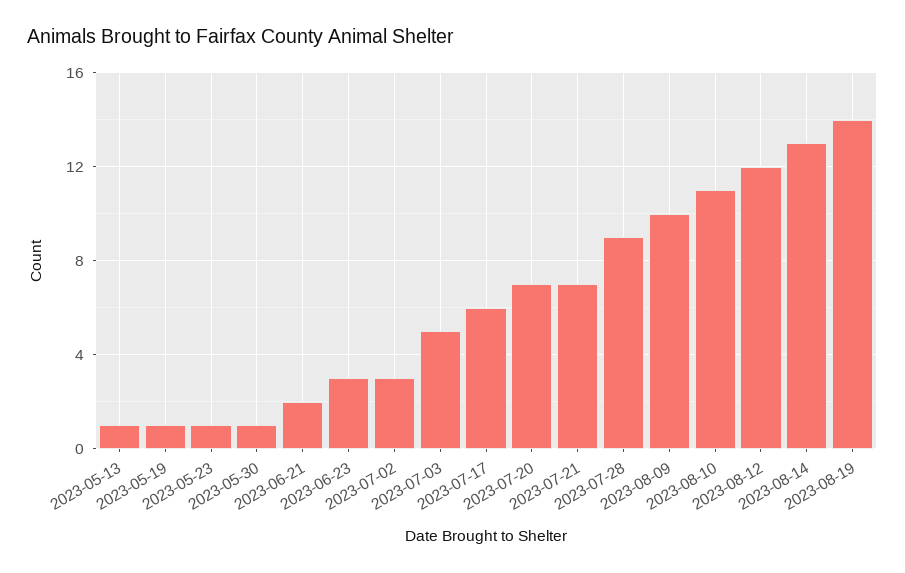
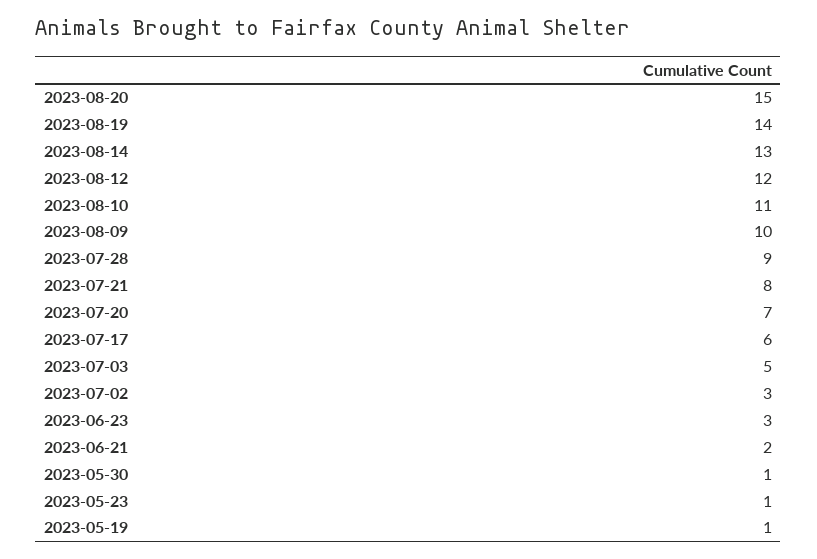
2023-05-13: 1 -> none
2023-07-21: 7 -> 8
2023-08-20: none -> 15

